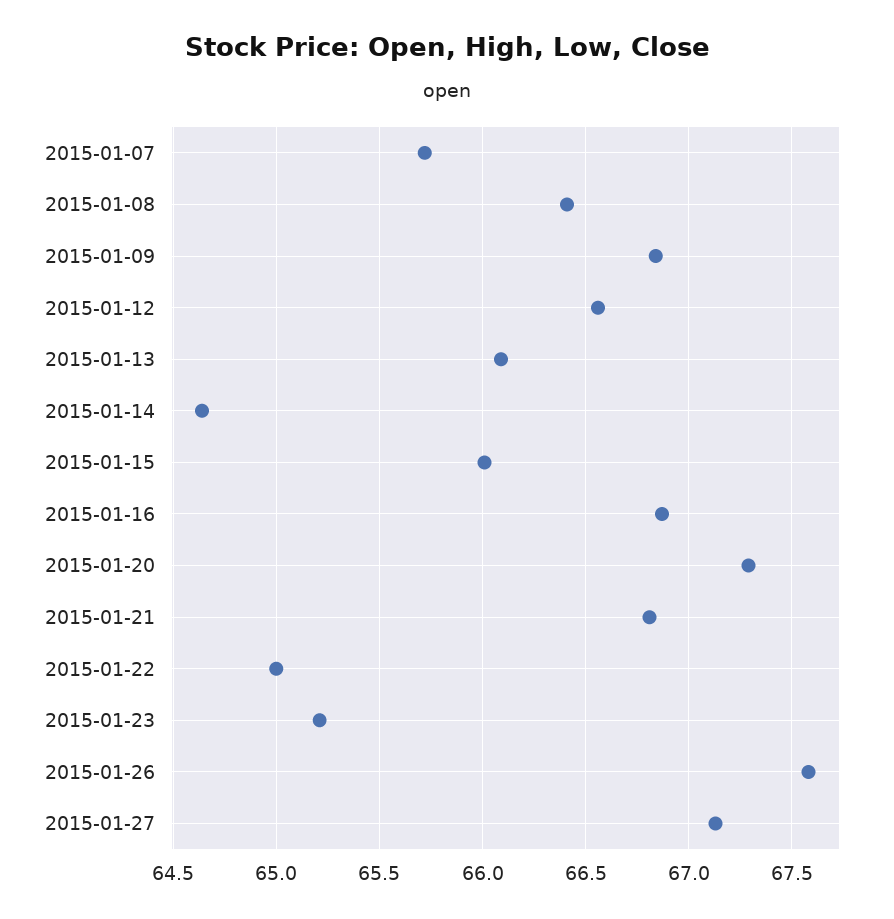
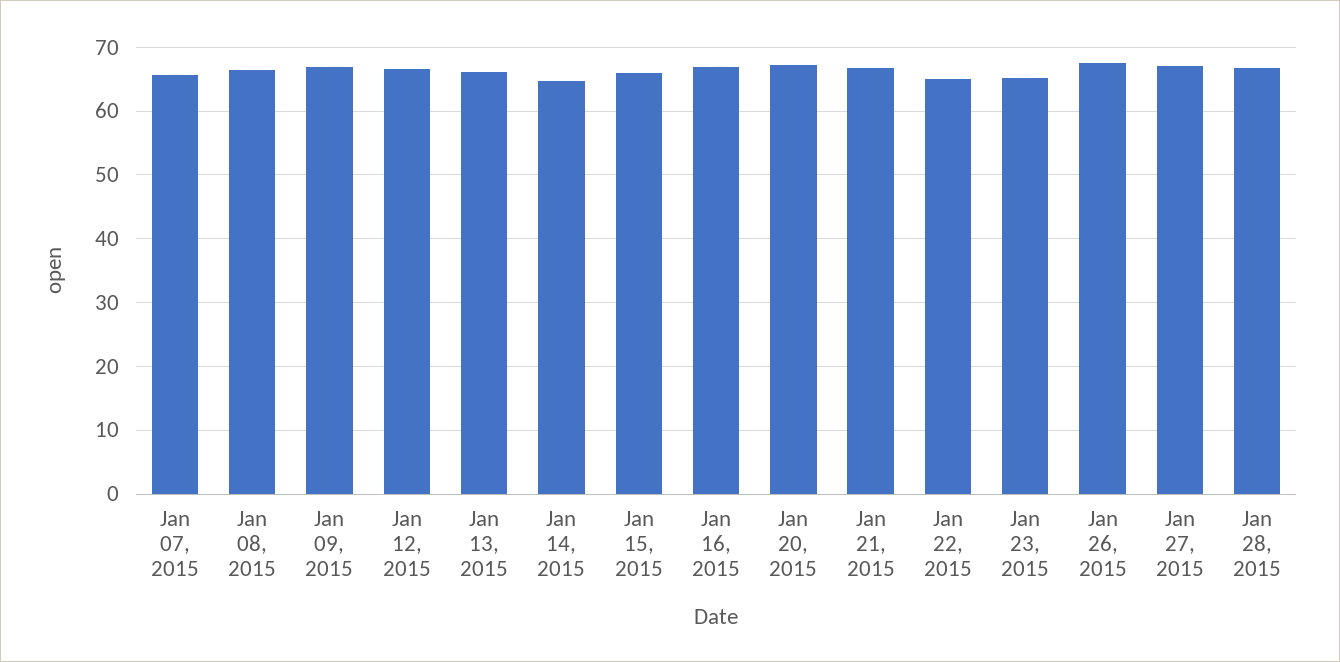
Jan 28, 2015: none -> 67

